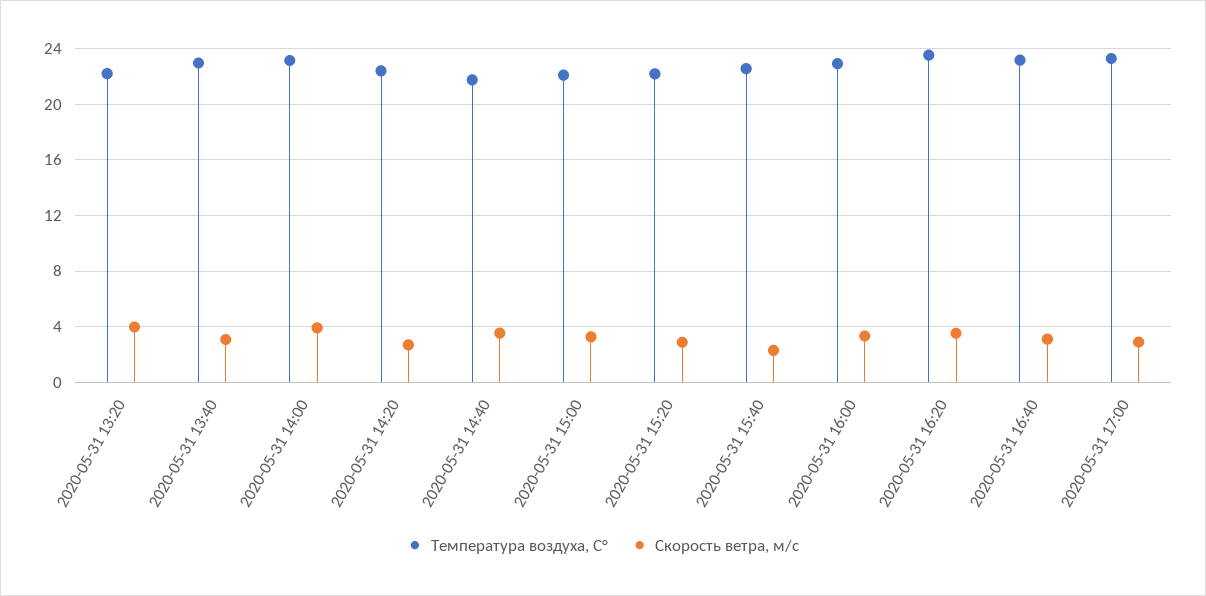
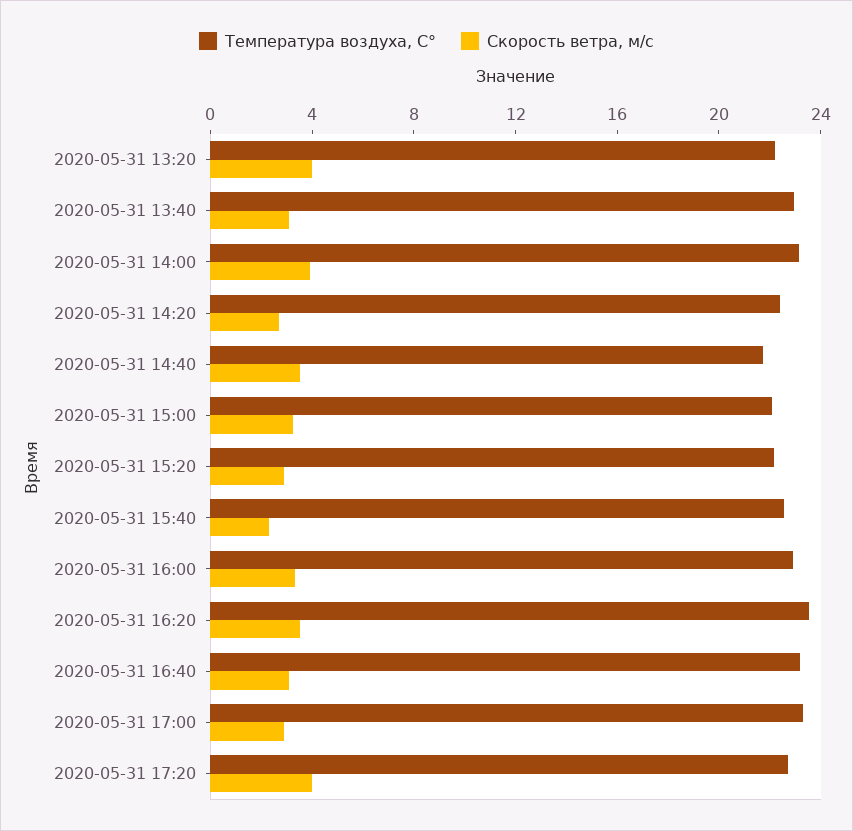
Температура воздуха, С°, 2020-05-31 17:20: none -> 23
Скорость ветра, м/с, 2020-05-31 17:20: none -> 4

